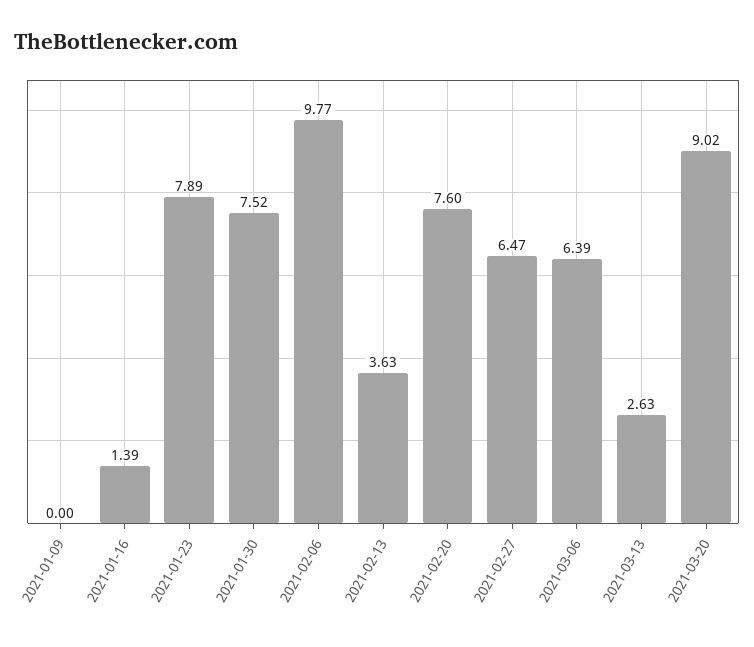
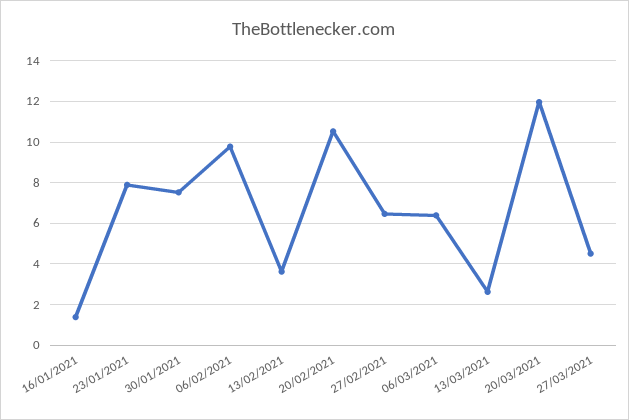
2021-01-09: 0 -> none
2021-02-20: 7.6 -> 10.5
2021-03-20: 9.02 -> 12
27/03/2021: none -> 4.5

